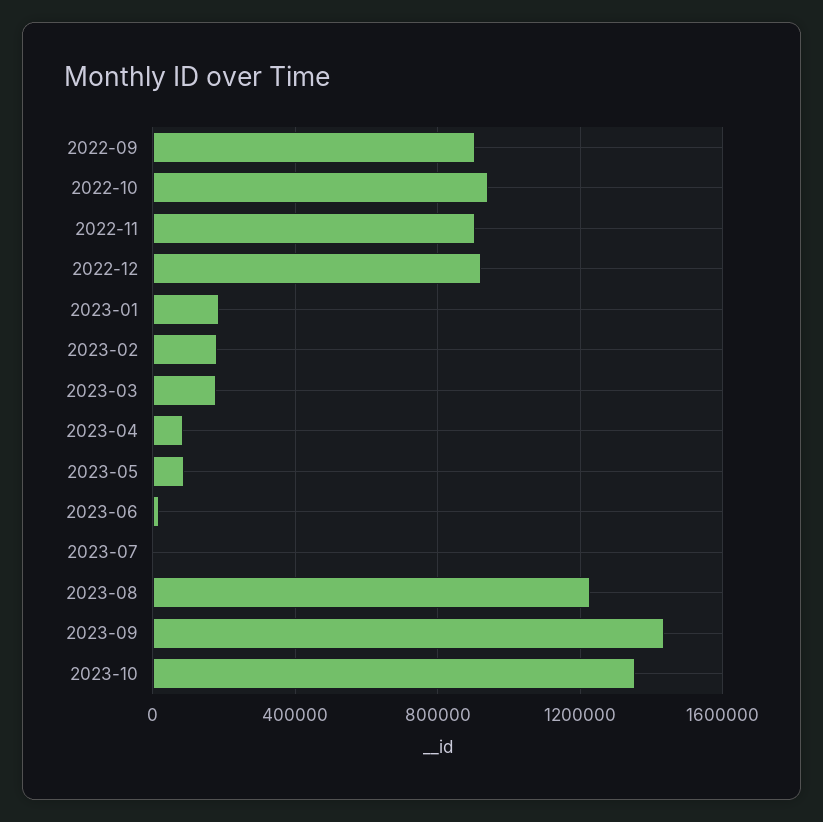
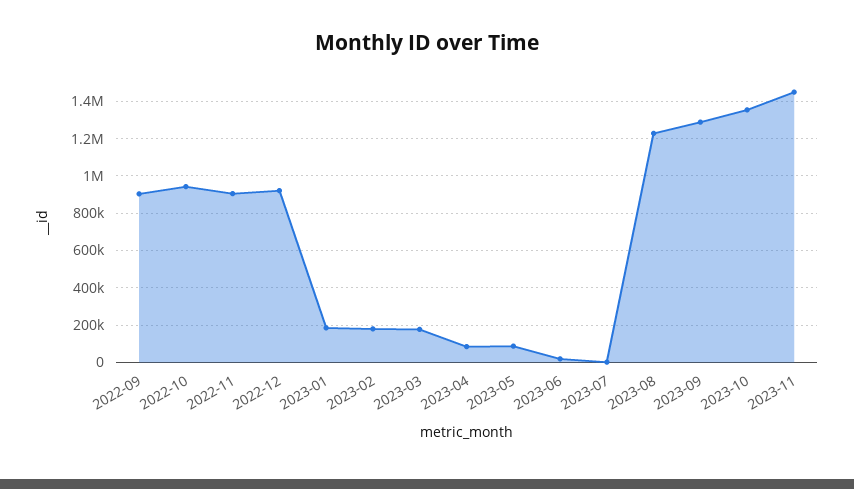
2023-09: 1450000 -> 1300000
2023-11: none -> 1450000

